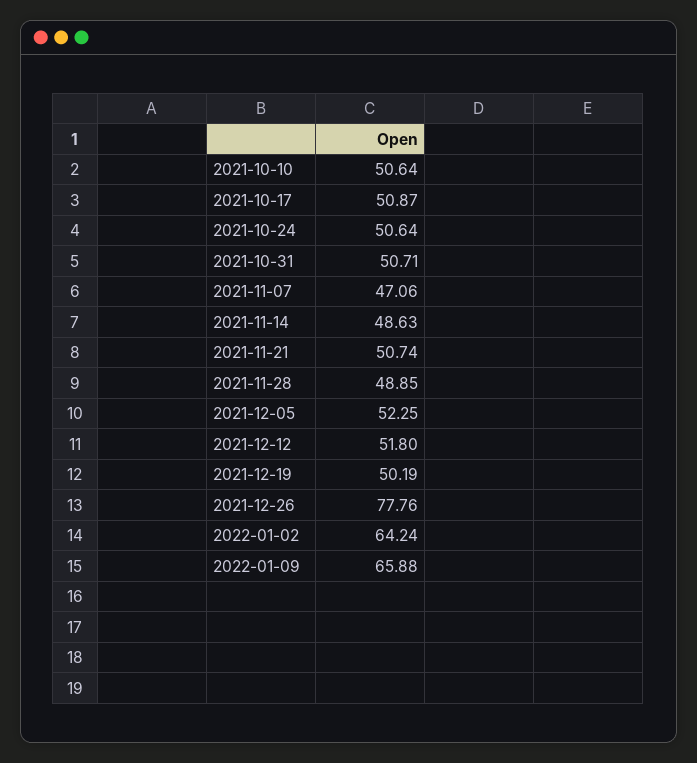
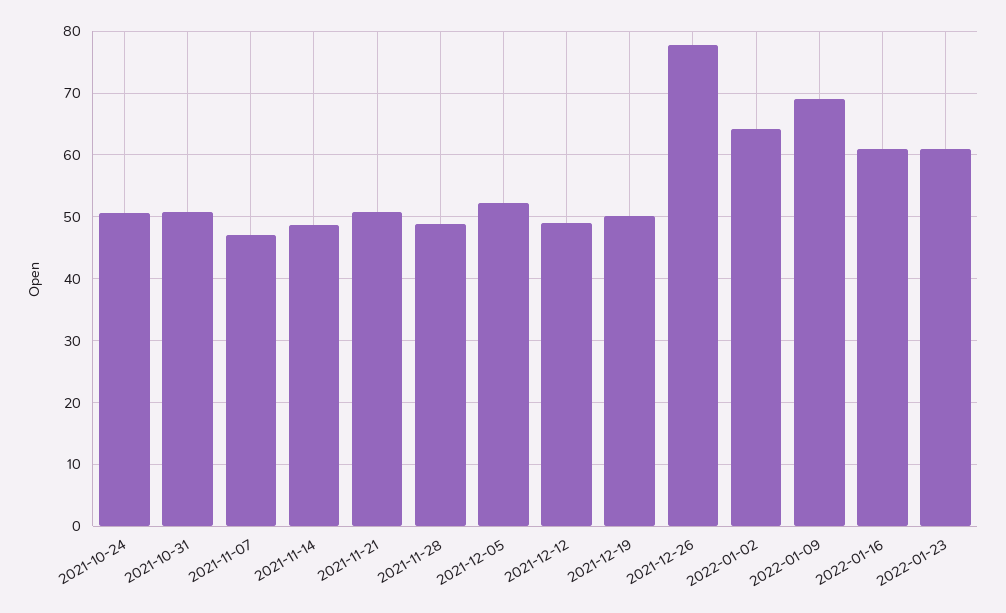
2021-10-10: 50.64 -> none
2021-10-17: 50.87 -> none
2021-12-12: 51.8 -> 49
2022-01-09: 65.88 -> 69
2022-01-16: none -> 61
2022-01-23: none -> 61

